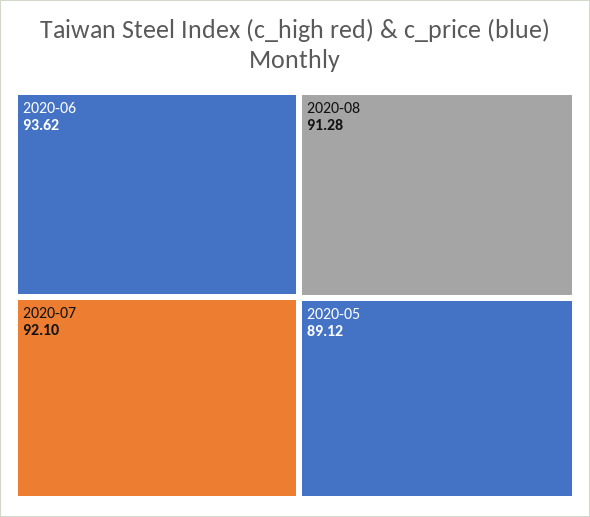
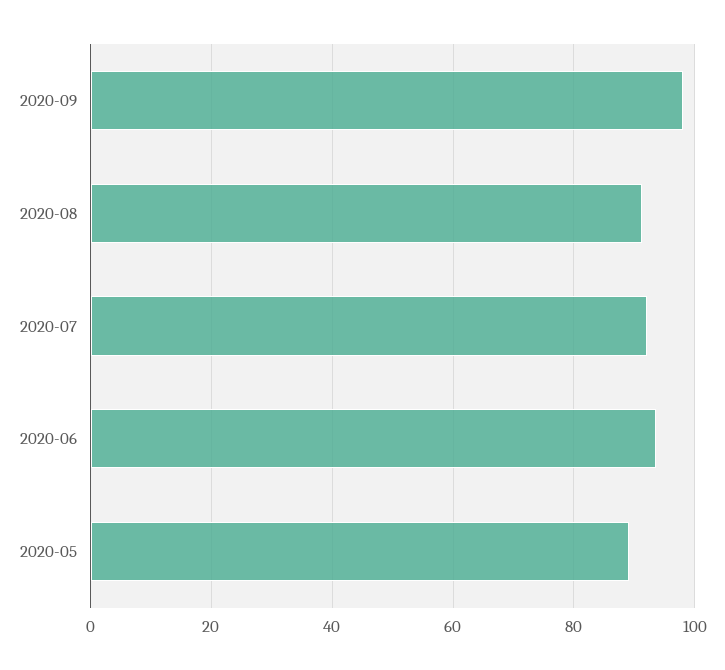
2020-09: none -> 98

